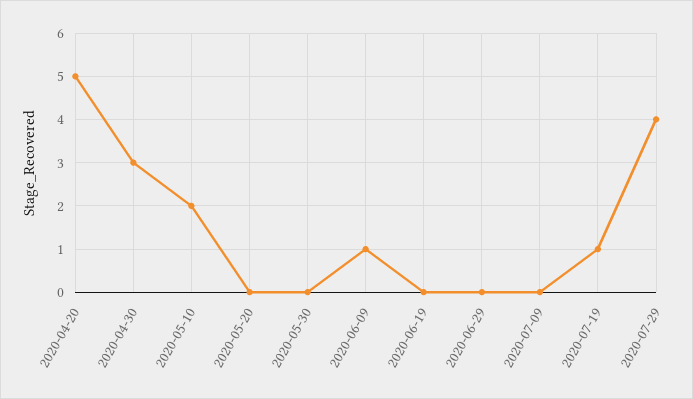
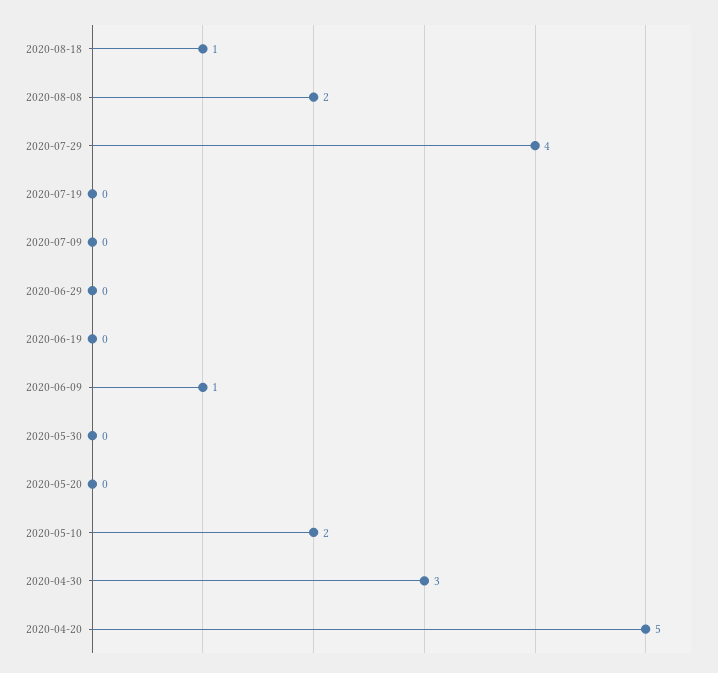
2020-07-19: 1 -> 0
2020-08-18: none -> 1
2020-08-08: none -> 2

